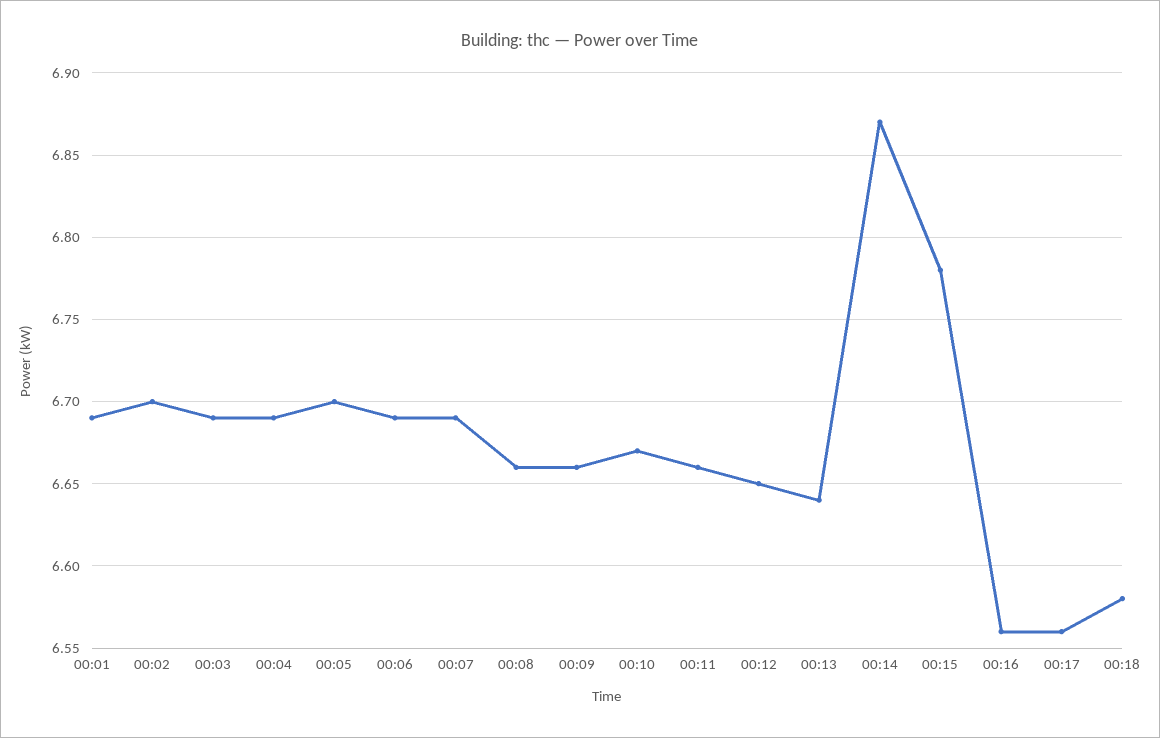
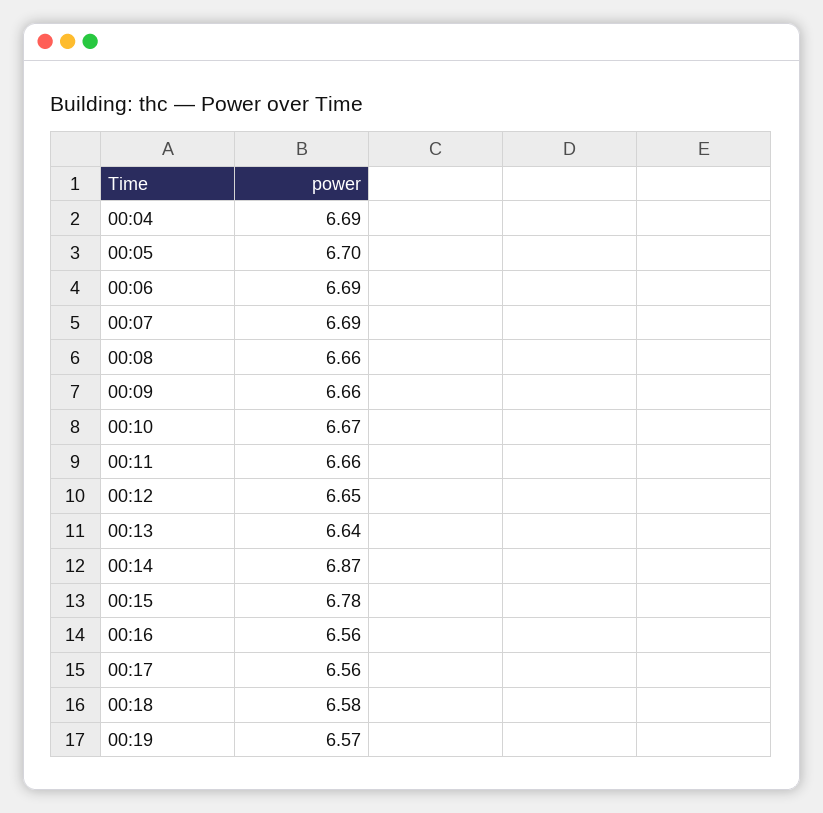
00:01: 6.69 -> none
00:02: 6.7 -> none
00:03: 6.69 -> none
00:19: none -> 6.57

